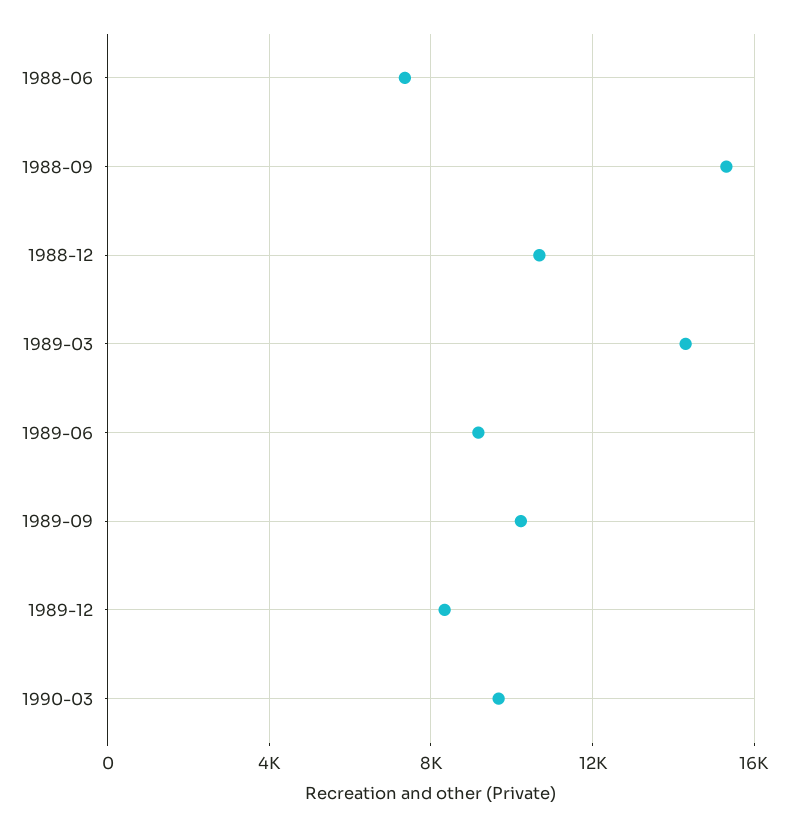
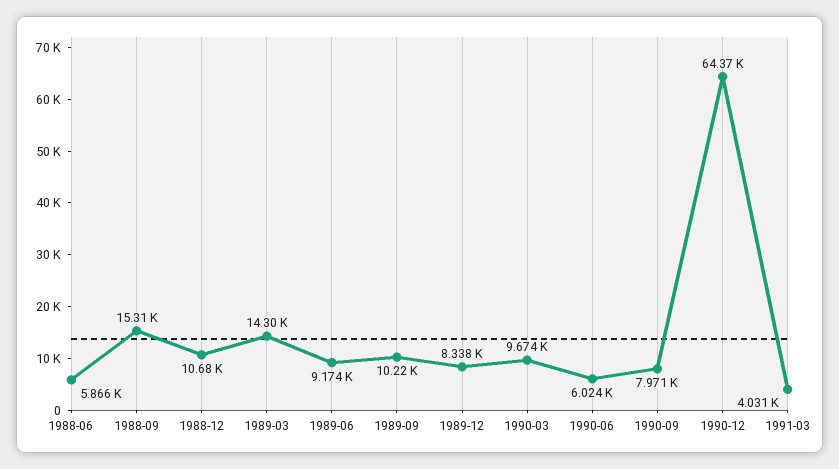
1988-06: 7500 -> 5866
1990-06: none -> 6024
1990-09: none -> 7971
1990-12: none -> 64370
1991-03: none -> 4031

